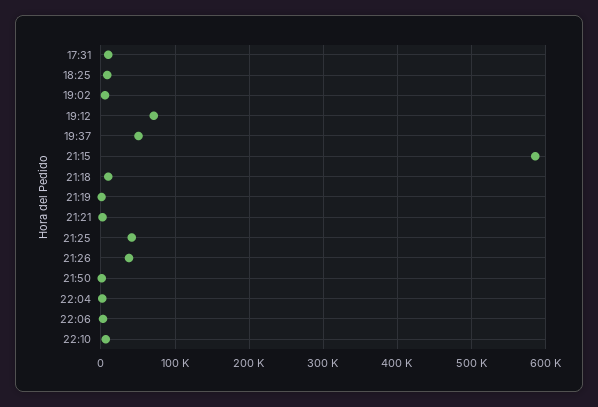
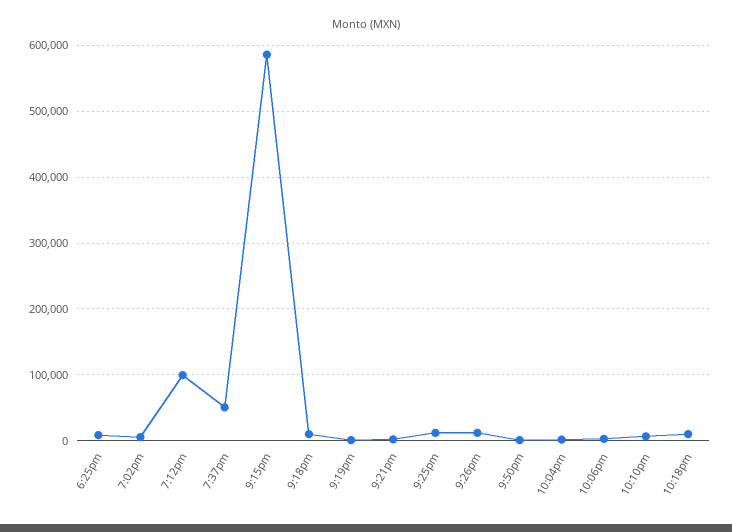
17:31: 10000 -> none
19:12: 70000 -> 100000
21:25: 40000 -> 10000
21:26: 40000 -> 10000
10:18pm: none -> 10000

